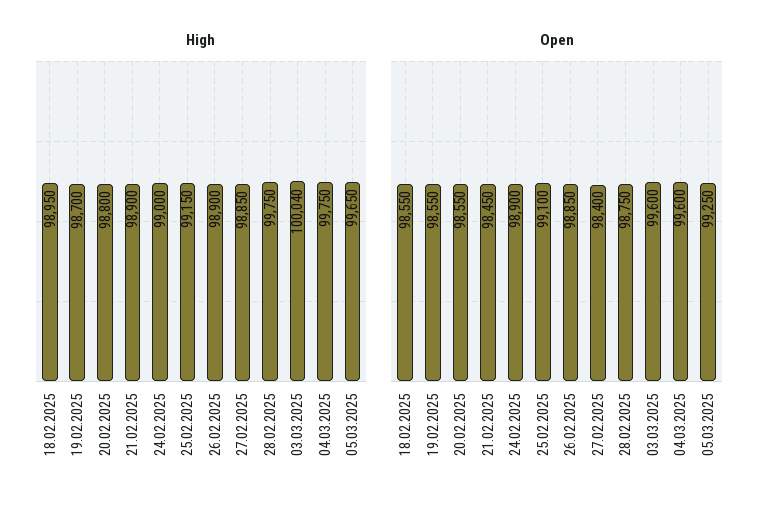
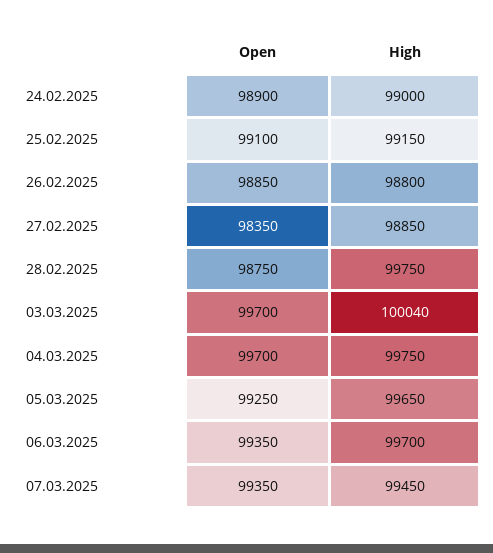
High, 18.02.2025: 98950 -> none
High, 19.02.2025: 98700 -> none
High, 20.02.2025: 98800 -> none
High, 21.02.2025: 98900 -> none
High, 26.02.2025: 98900 -> 98800
Open, 18.02.2025: 98550 -> none
Open, 19.02.2025: 98550 -> none
Open, 20.02.2025: 98550 -> none
Open, 21.02.2025: 98450 -> none
Open, 27.02.2025: 98400 -> 98350
Open, 03.03.2025: 99600 -> 99700
Open, 04.03.2025: 99600 -> 99700
Open, 06.03.2025: none -> 99350
High, 06.03.2025: none -> 99700
Open, 07.03.2025: none -> 99350
High, 07.03.2025: none -> 99450

